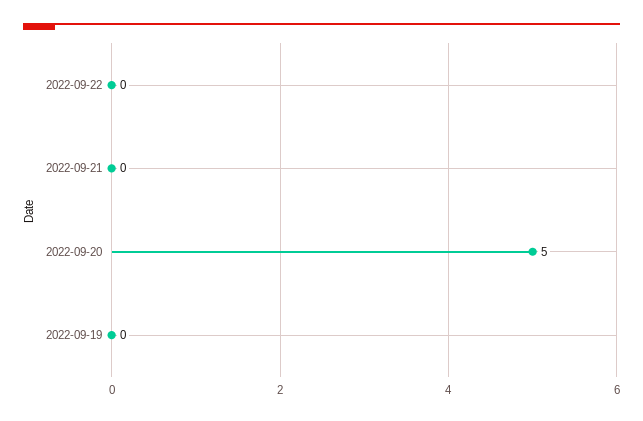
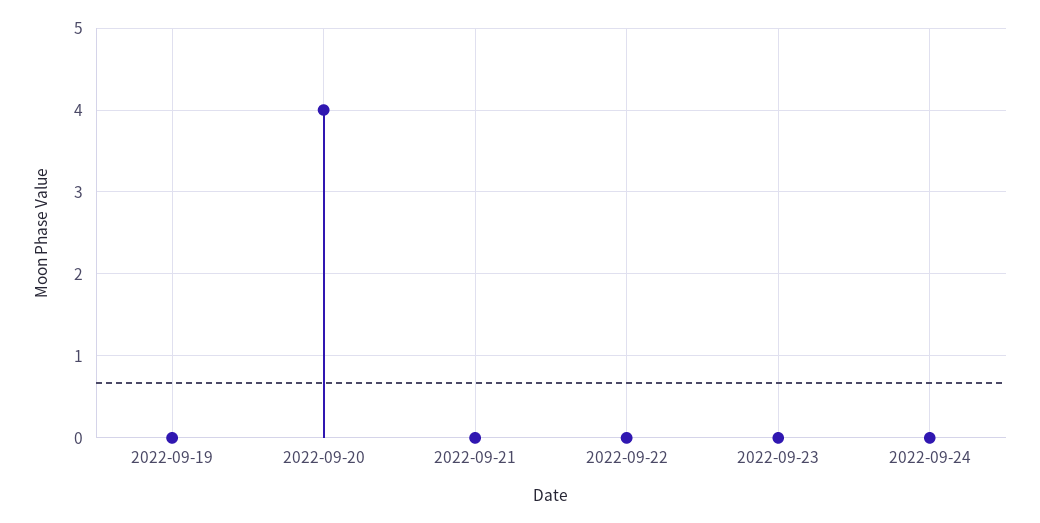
2022-09-20: 5 -> 4
2022-09-23: none -> 0
2022-09-24: none -> 0

